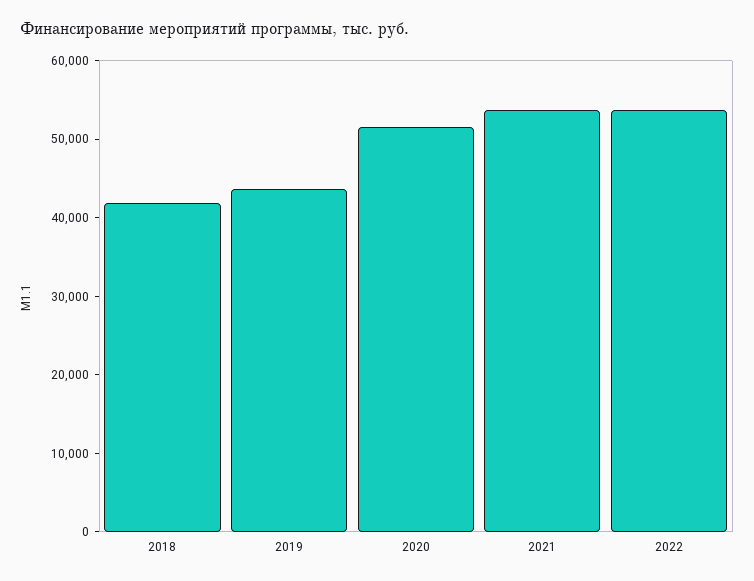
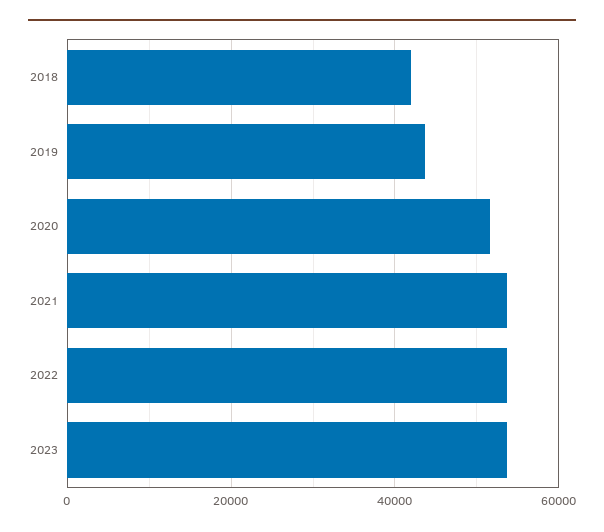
2023: none -> 54000

